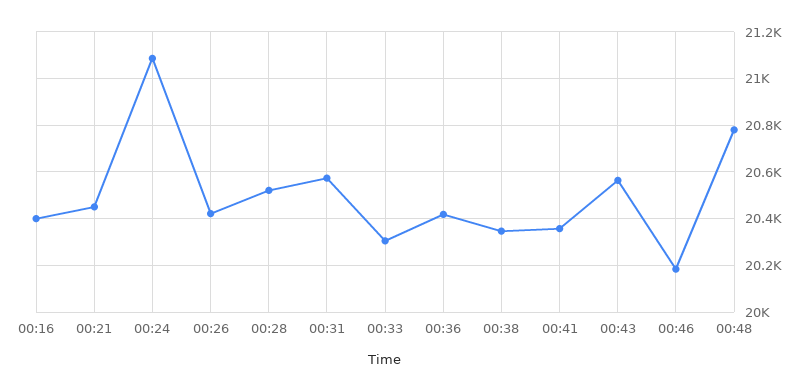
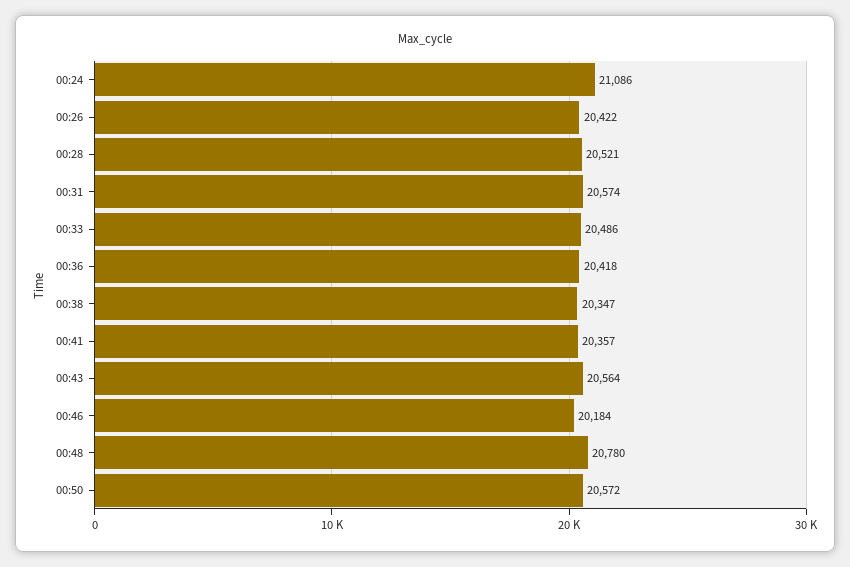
00:16: 20400 -> none
00:21: 20450 -> none
00:33: 20300 -> 20486
00:50: none -> 20572

